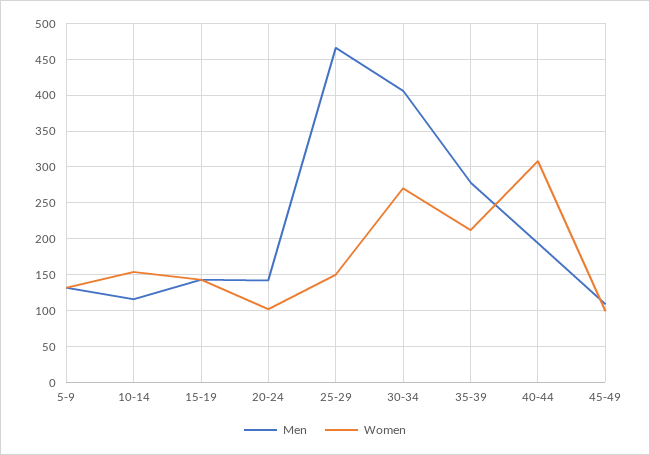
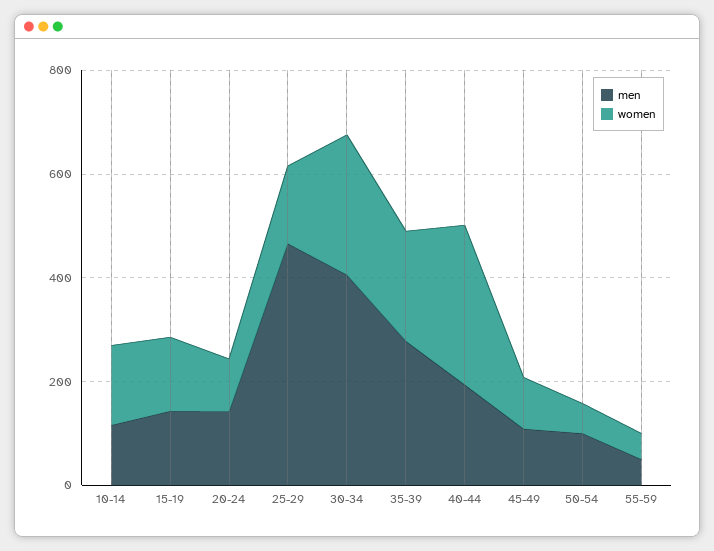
Men, 5-9: 130 -> none
Women, 5-9: 130 -> none
Men, 50-54: none -> 100
Women, 50-54: none -> 50
Men, 55-59: none -> 50
Women, 55-59: none -> 50

